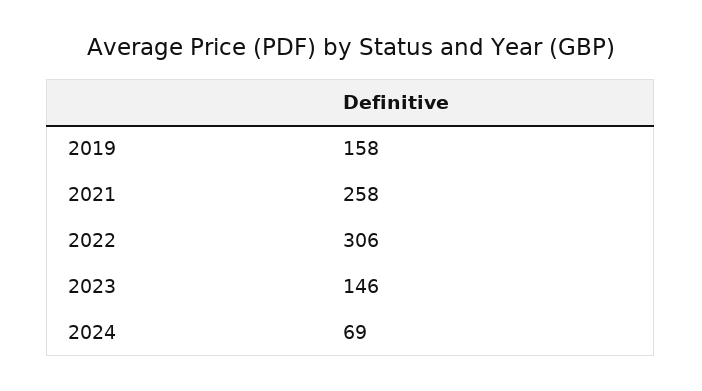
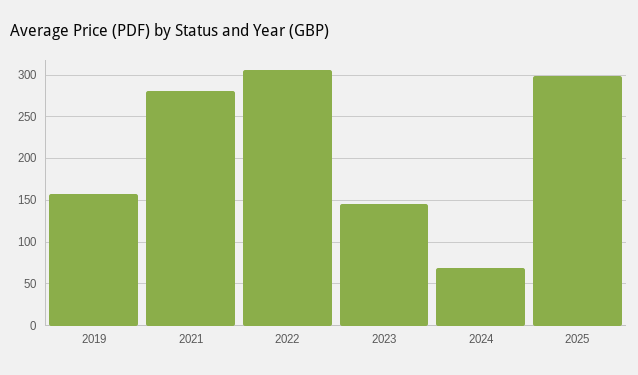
2021: 258 -> 280
2025: none -> 300

